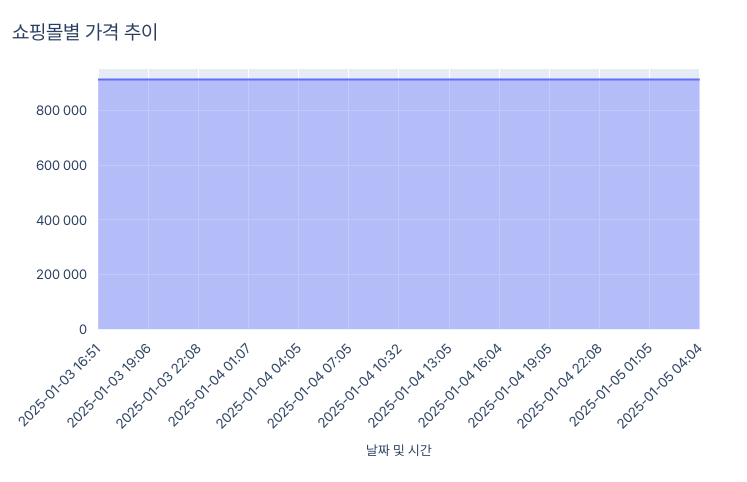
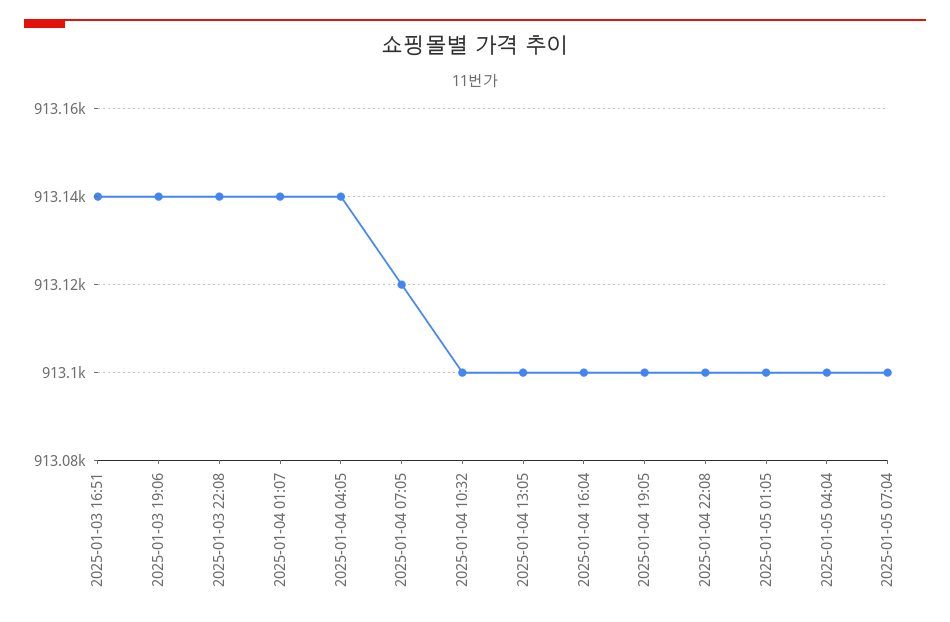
2025-01-05 07:04: none -> 913100

